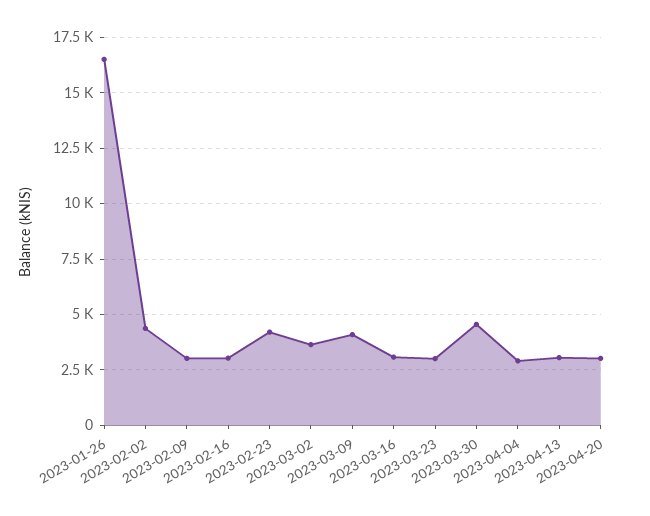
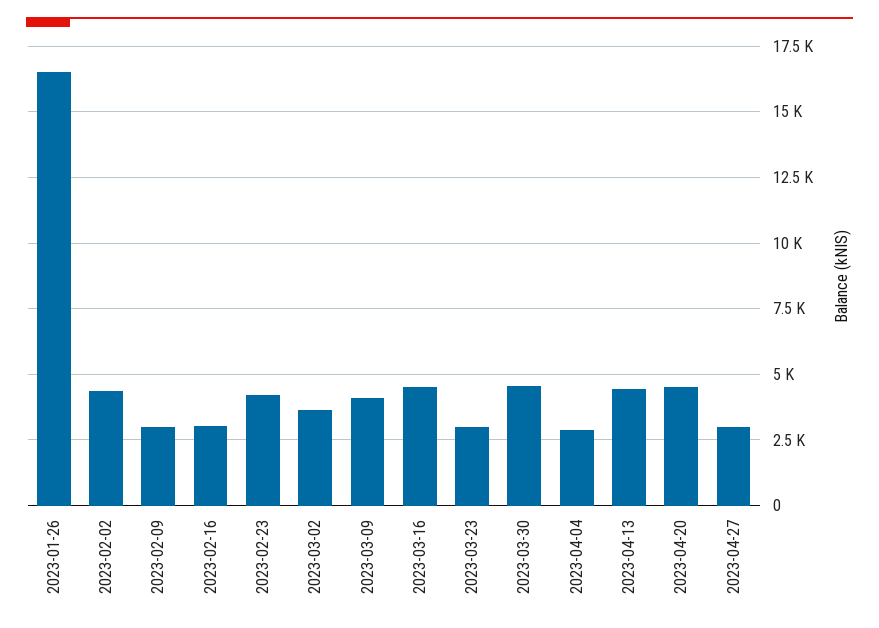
2023-03-16: 3000 -> 4500
2023-04-13: 3000 -> 4500
2023-04-20: 3000 -> 4500
2023-04-27: none -> 3000

